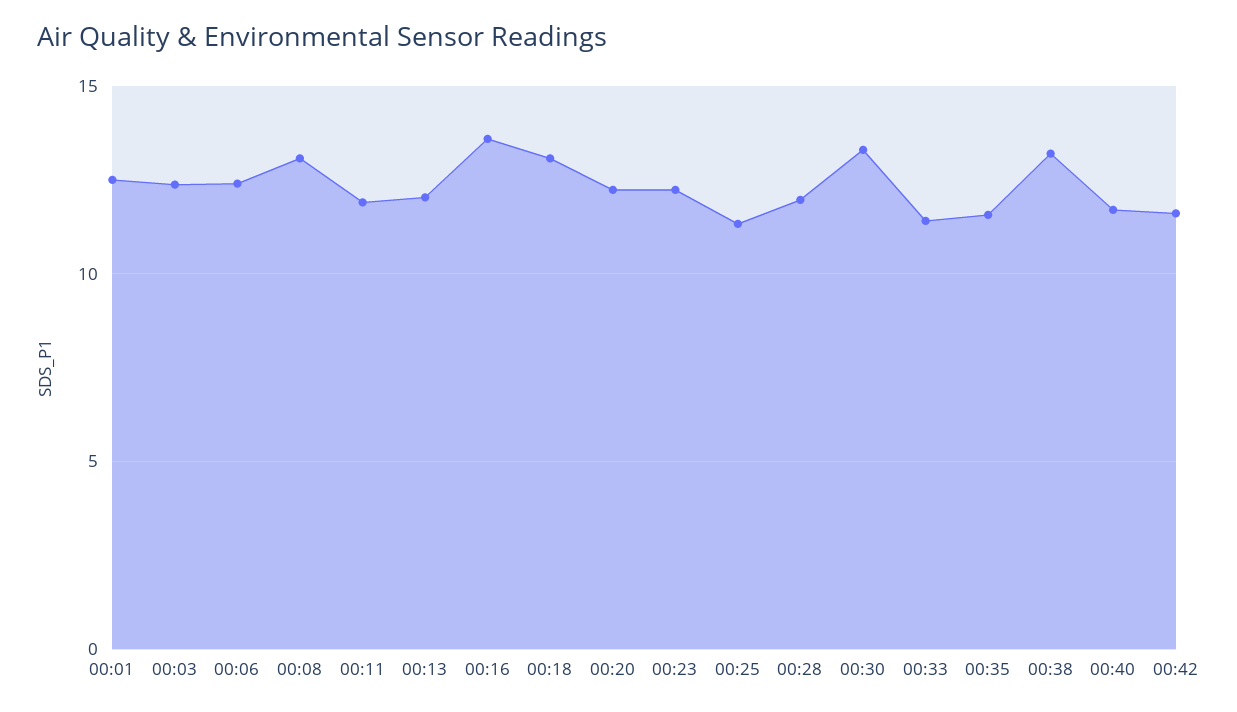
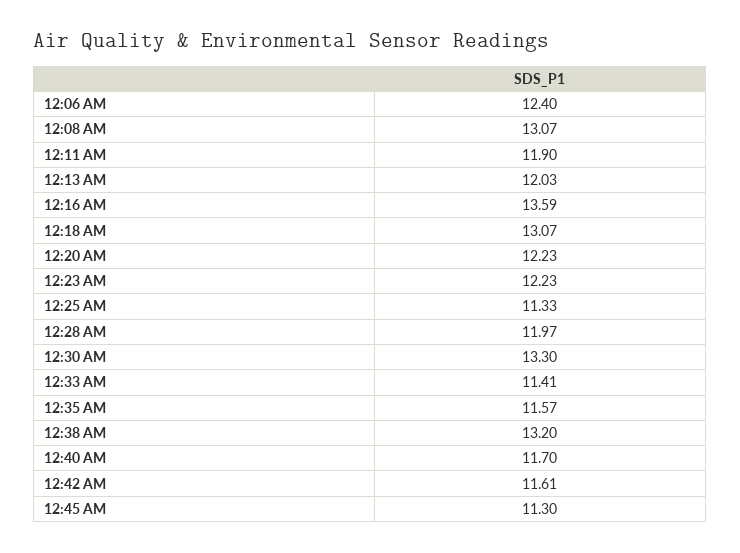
00:01: 12.5 -> none
00:03: 12.5 -> none
12:45 AM: none -> 11.3

